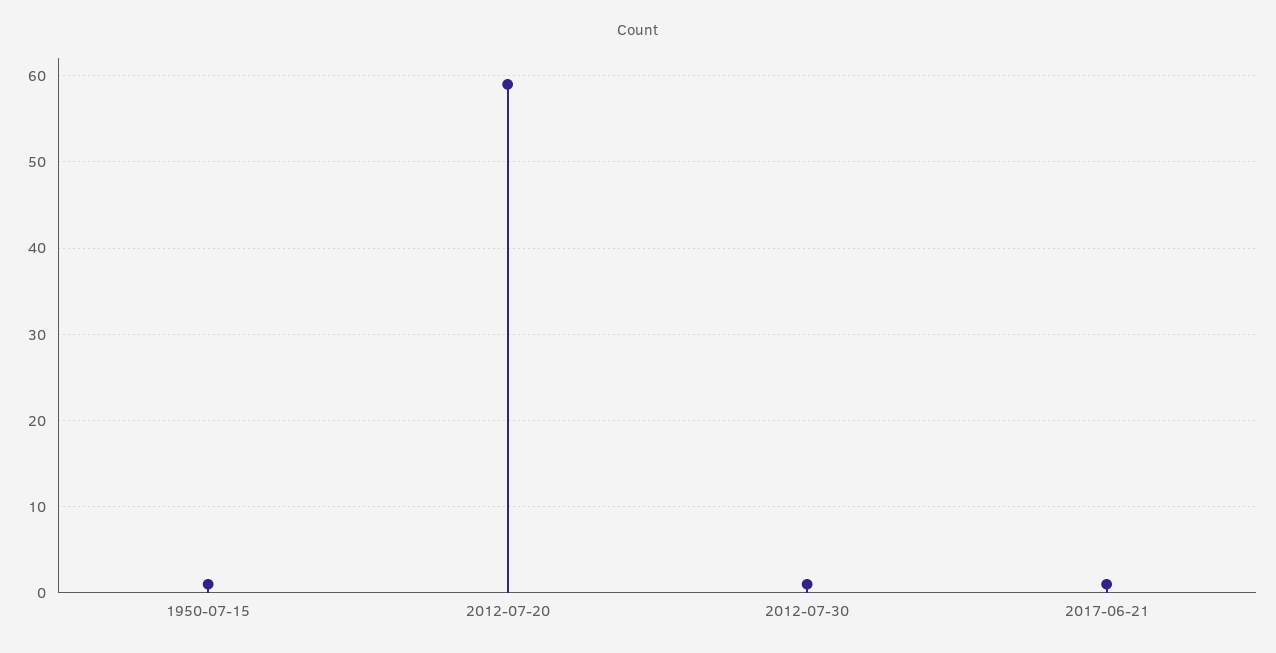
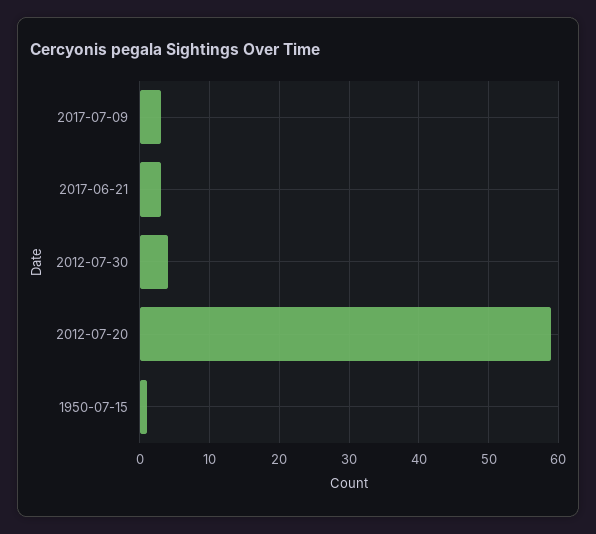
2012-07-30: 1 -> 4
2017-06-21: 1 -> 3
2017-07-09: none -> 3

